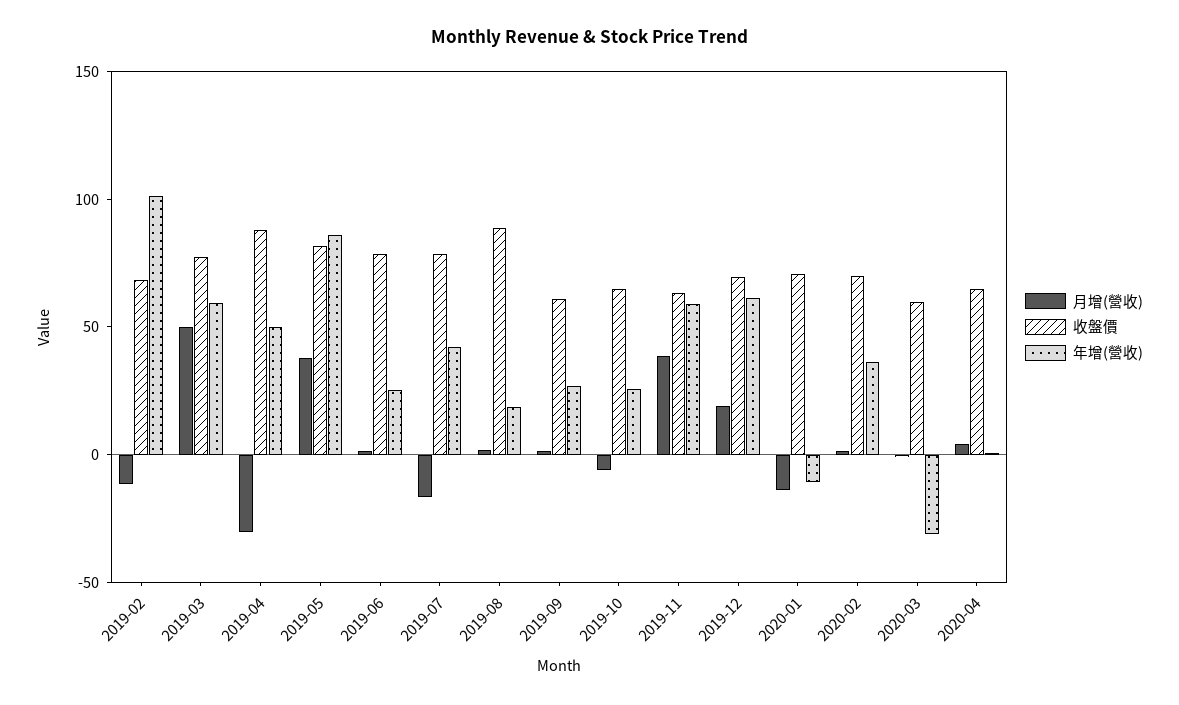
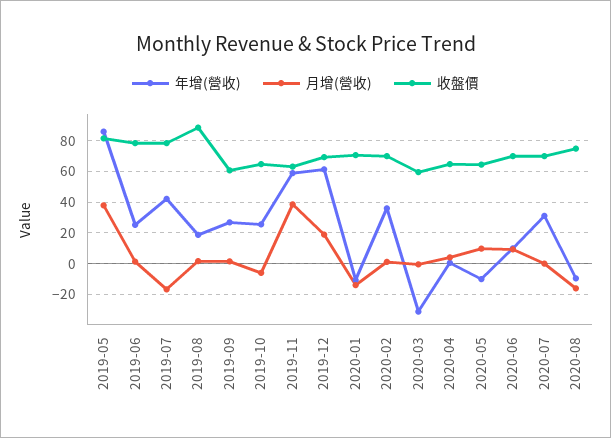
月增(營收), 2019-02: -10 -> none
收盤價, 2019-02: 70 -> none
年增(營收), 2019-02: 100 -> none
月增(營收), 2019-03: 50 -> none
收盤價, 2019-03: 80 -> none
年增(營收), 2019-03: 60 -> none
月增(營收), 2019-04: -30 -> none
收盤價, 2019-04: 90 -> none
年增(營收), 2019-04: 50 -> none
年增(營收), 2020-05: none -> -10
月增(營收), 2020-05: none -> 10
收盤價, 2020-05: none -> 65
年增(營收), 2020-06: none -> 10
月增(營收), 2020-06: none -> 10
收盤價, 2020-06: none -> 70
年增(營收), 2020-07: none -> 30
月增(營收), 2020-07: none -> 0
收盤價, 2020-07: none -> 70
年增(營收), 2020-08: none -> -10
月增(營收), 2020-08: none -> -15
收盤價, 2020-08: none -> 75

